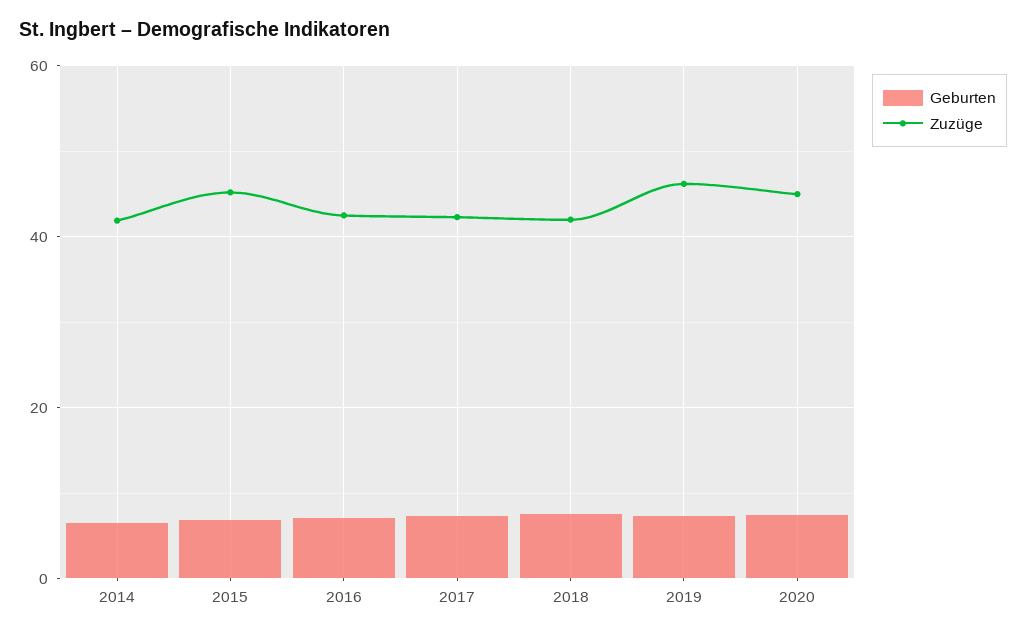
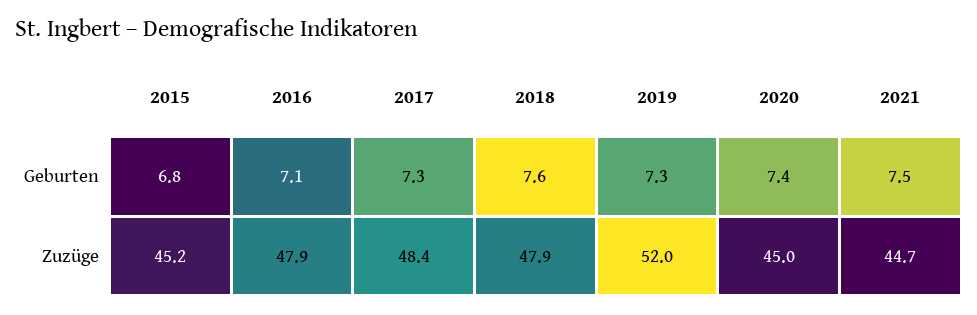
Geburten, 2014: 6 -> none
Zuzüge, 2014: 42 -> none
Zuzüge, 2016: 42 -> 47.9
Zuzüge, 2017: 42 -> 48.4
Zuzüge, 2018: 42 -> 47.9
Zuzüge, 2019: 46 -> 52
Geburten, 2021: none -> 7.5
Zuzüge, 2021: none -> 44.7

